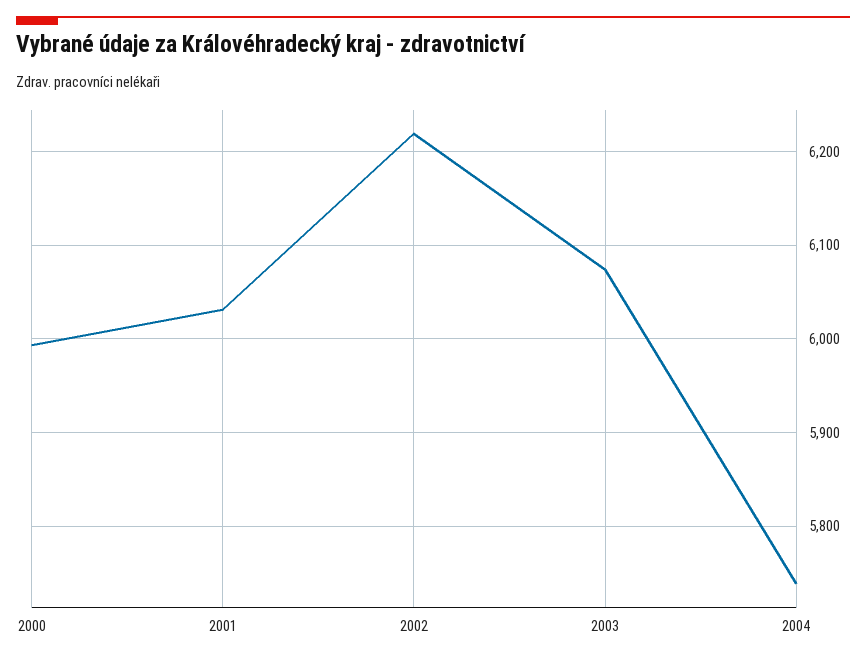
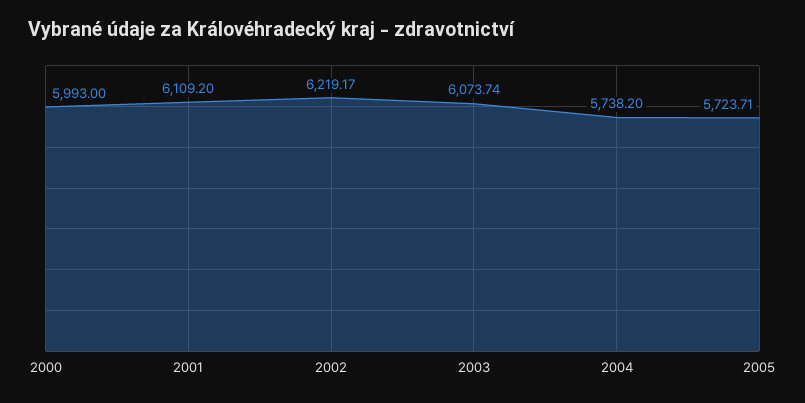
2001: 6030 -> 6109.2
2005: none -> 5723.71

